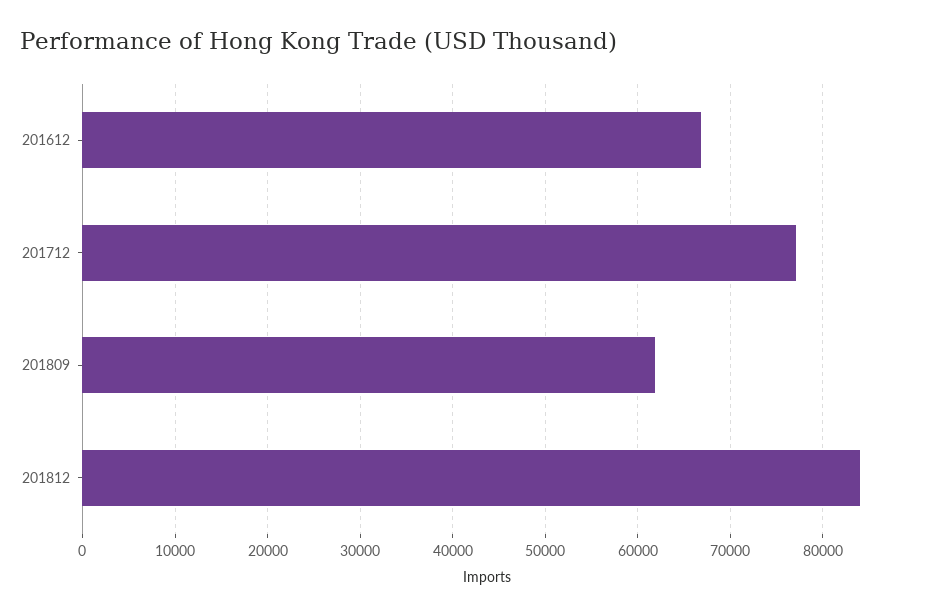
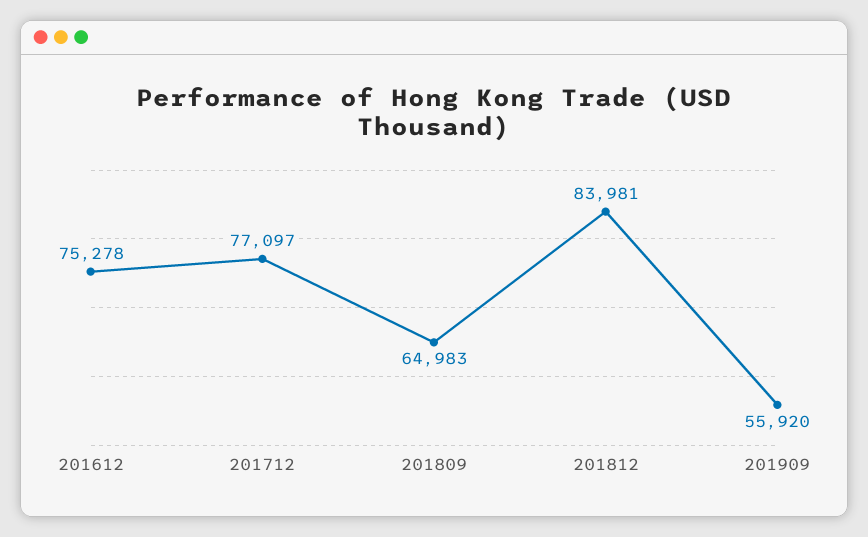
201612: 67000 -> 75278
201809: 62000 -> 64983
201909: none -> 55920

